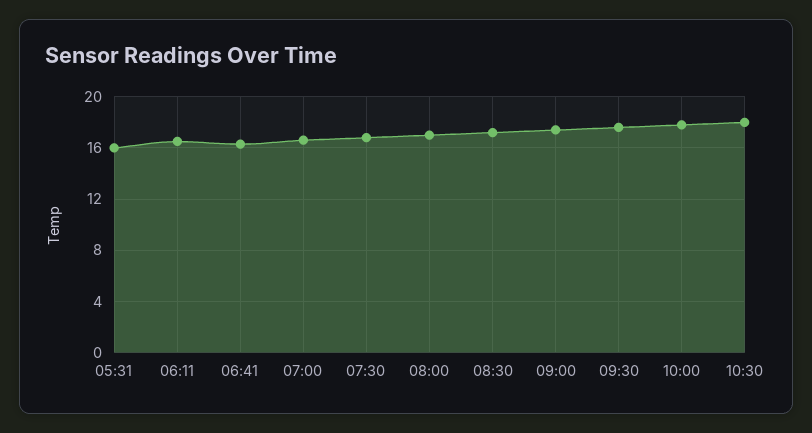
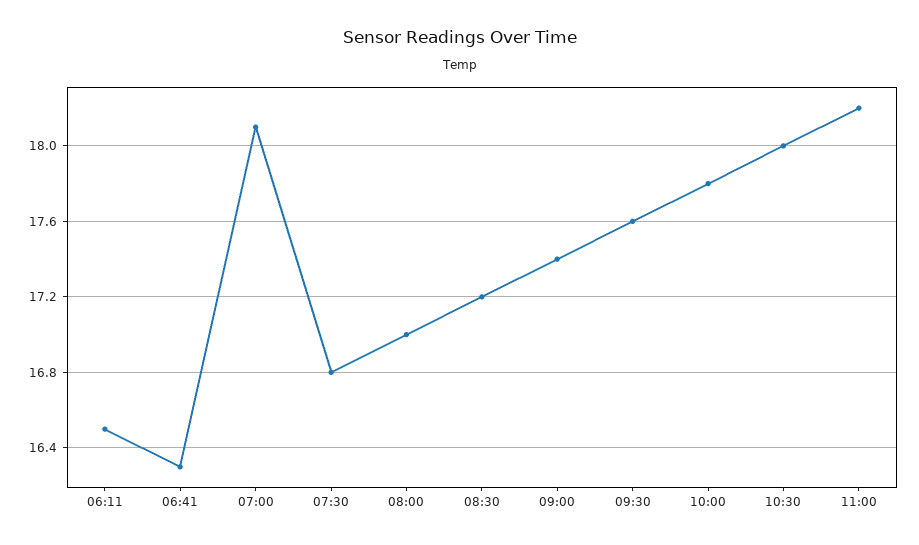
05:31: 16 -> none
07:00: 16.5 -> 18.1
11:00: none -> 18.2

